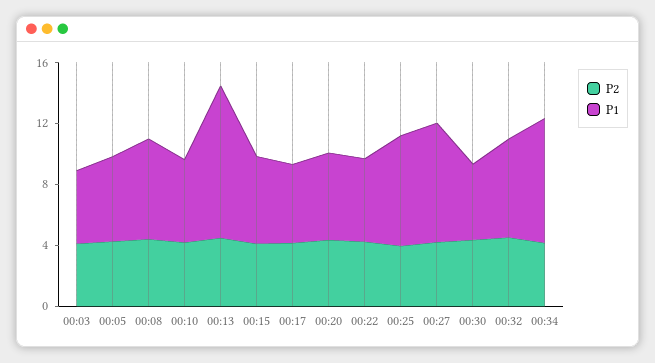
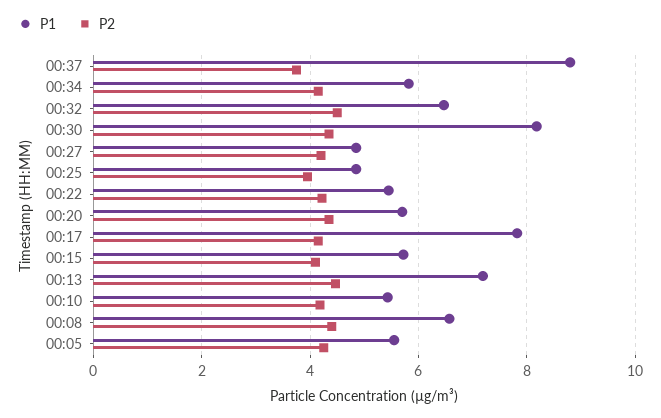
P2, 00:03: 4 -> none
P1, 00:03: 5 -> none
P1, 00:13: 10 -> 7.2
P1, 00:17: 5 -> 7.8
P1, 00:25: 7 -> 4.8
P1, 00:27: 8 -> 4.8
P1, 00:30: 5 -> 8.2
P1, 00:34: 8 -> 5.8
P1, 00:37: none -> 8.8
P2, 00:37: none -> 3.8

